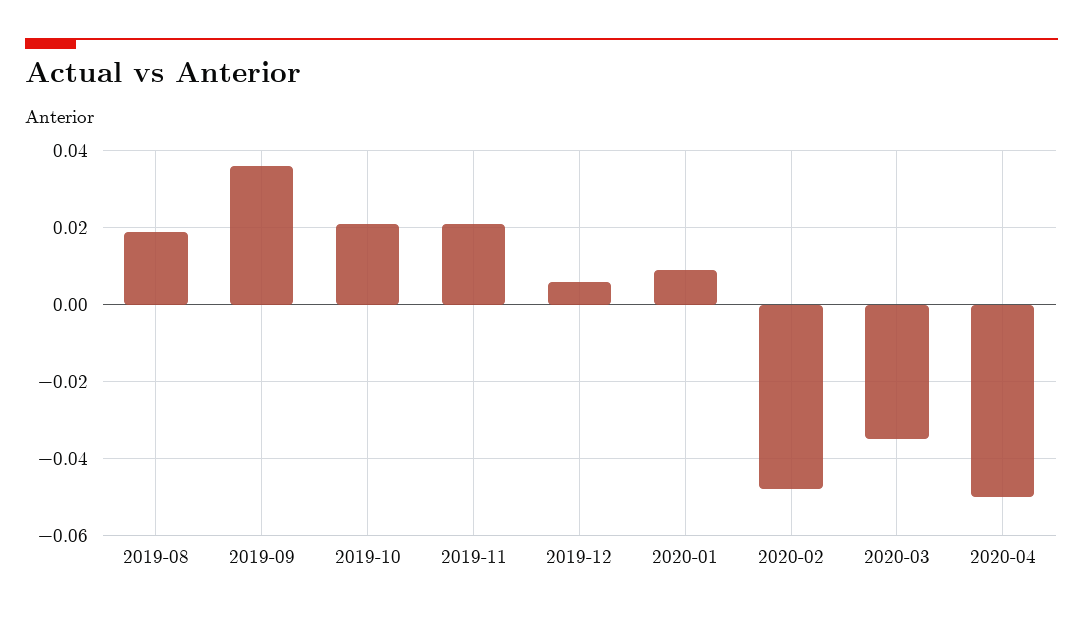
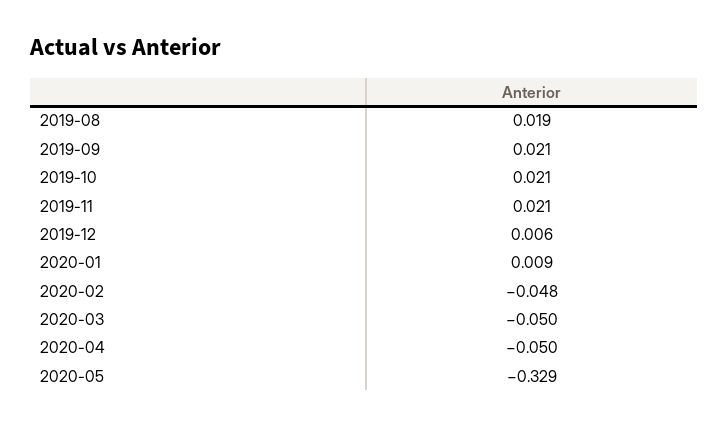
2019-09: 0.035 -> 0.021
2020-03: -0.035 -> -0.05
2020-05: none -> -0.329

